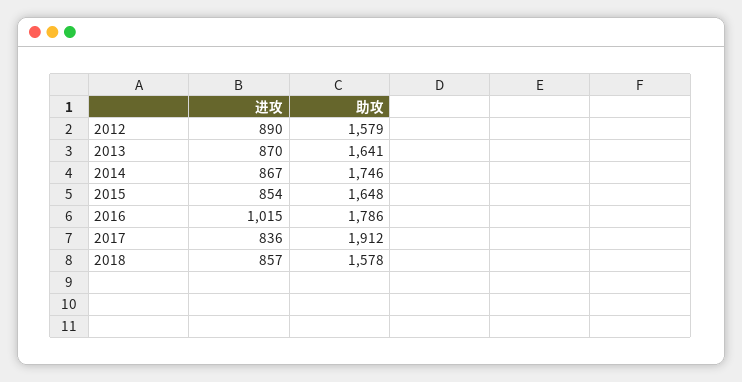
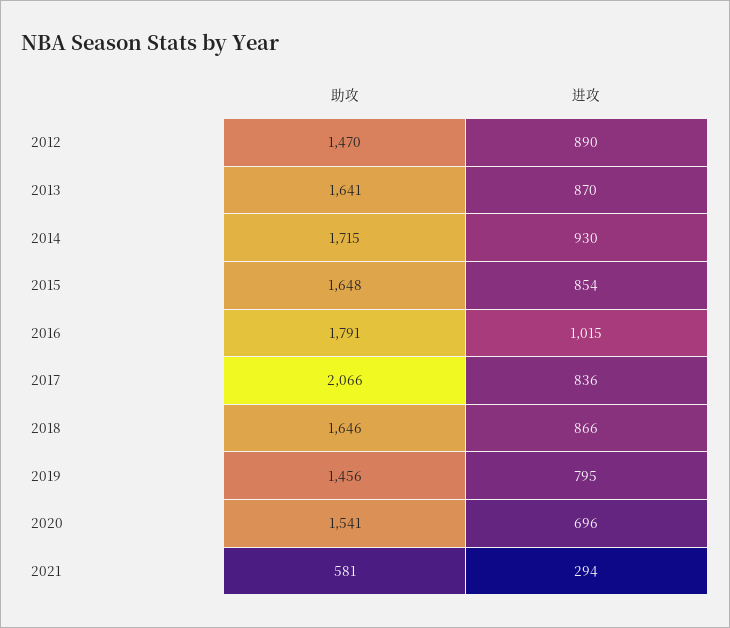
助攻, 2012: 1579 -> 1470
进攻, 2014: 867 -> 930
助攻, 2014: 1746 -> 1715
助攻, 2016: 1786 -> 1791
助攻, 2017: 1912 -> 2066
进攻, 2018: 857 -> 866
助攻, 2018: 1578 -> 1646
助攻, 2019: none -> 1456
进攻, 2019: none -> 795
助攻, 2020: none -> 1541
进攻, 2020: none -> 696
助攻, 2021: none -> 581
进攻, 2021: none -> 294

